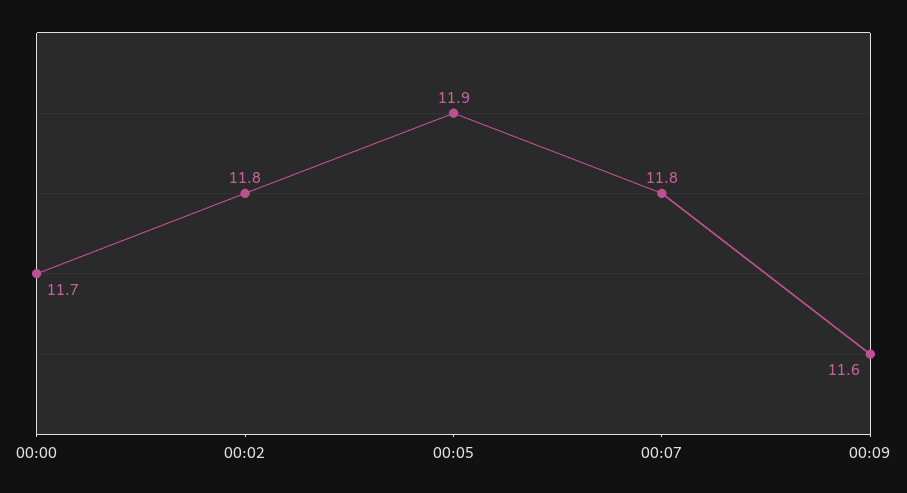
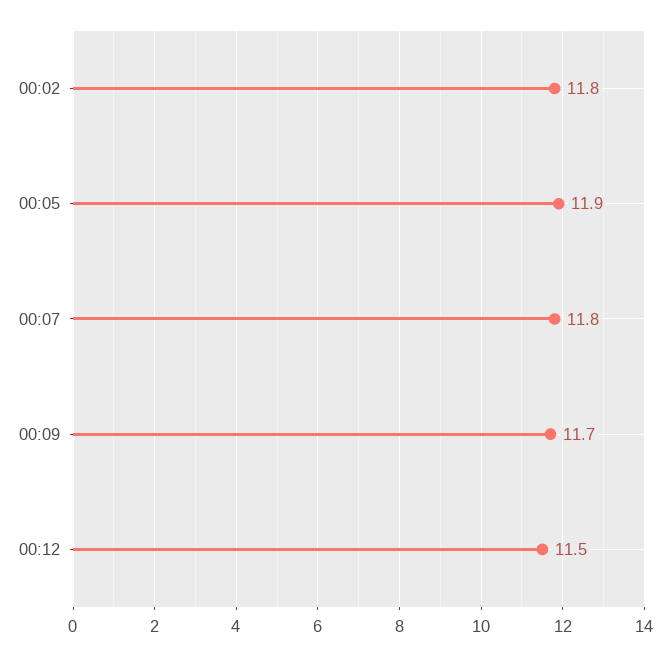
00:00: 11.7 -> none
00:09: 11.6 -> 11.7
00:12: none -> 11.5

